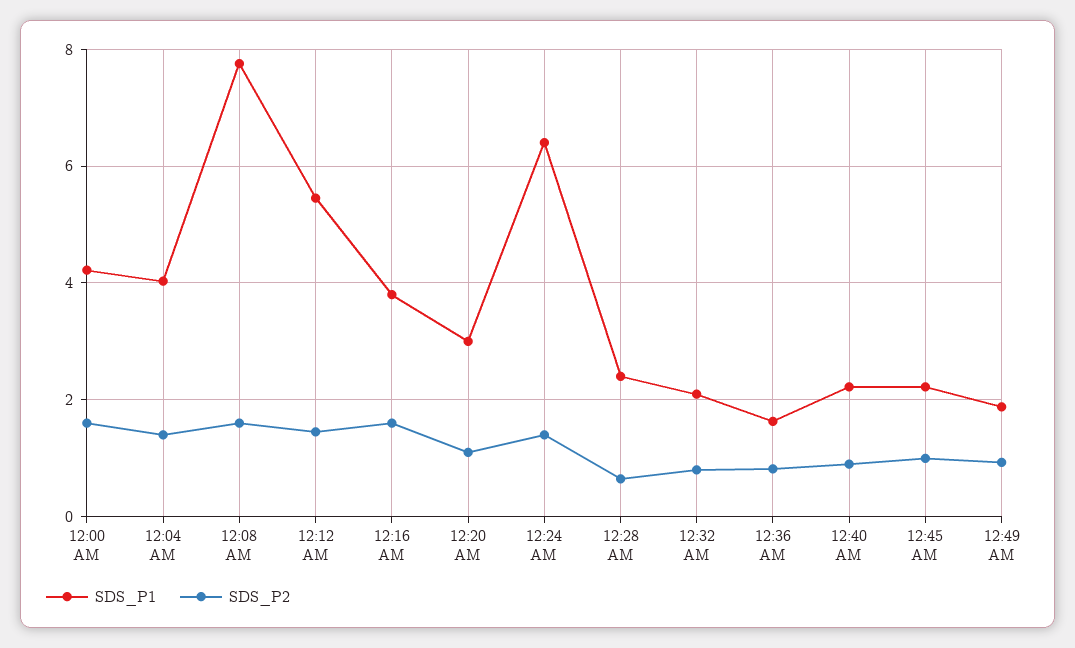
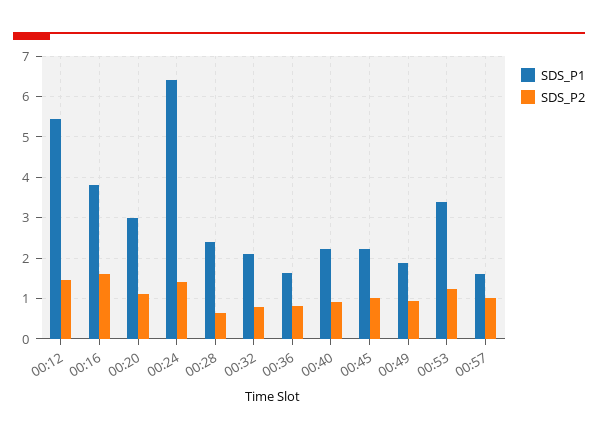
SDS_P1, 12:00 AM: 4.2 -> none
SDS_P2, 12:00 AM: 1.6 -> none
SDS_P1, 12:04 AM: 4 -> none
SDS_P2, 12:04 AM: 1.4 -> none
SDS_P1, 12:08 AM: 7.8 -> none
SDS_P2, 12:08 AM: 1.6 -> none
SDS_P1, 00:53: none -> 3.4
SDS_P2, 00:53: none -> 1.2
SDS_P1, 00:57: none -> 1.6
SDS_P2, 00:57: none -> 1

